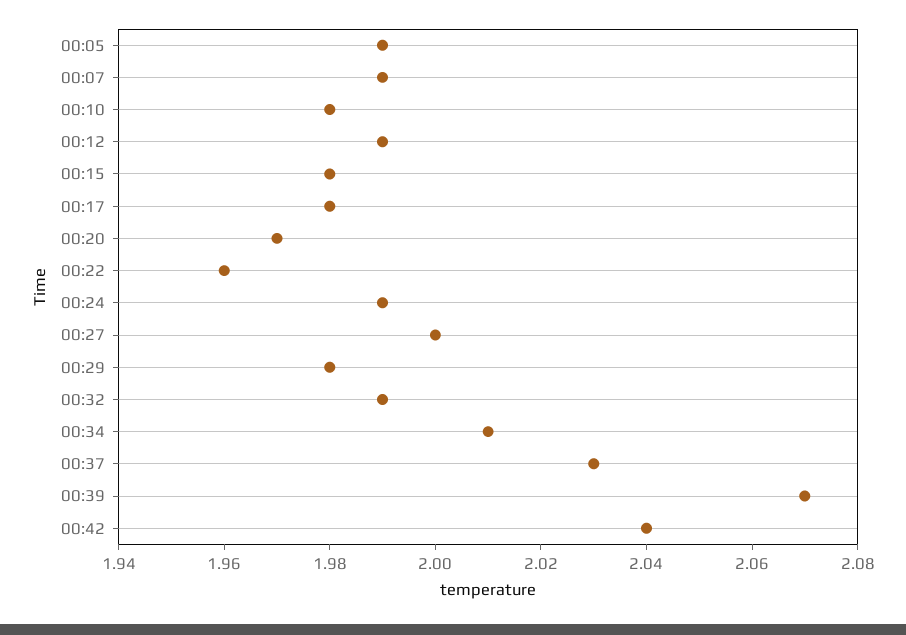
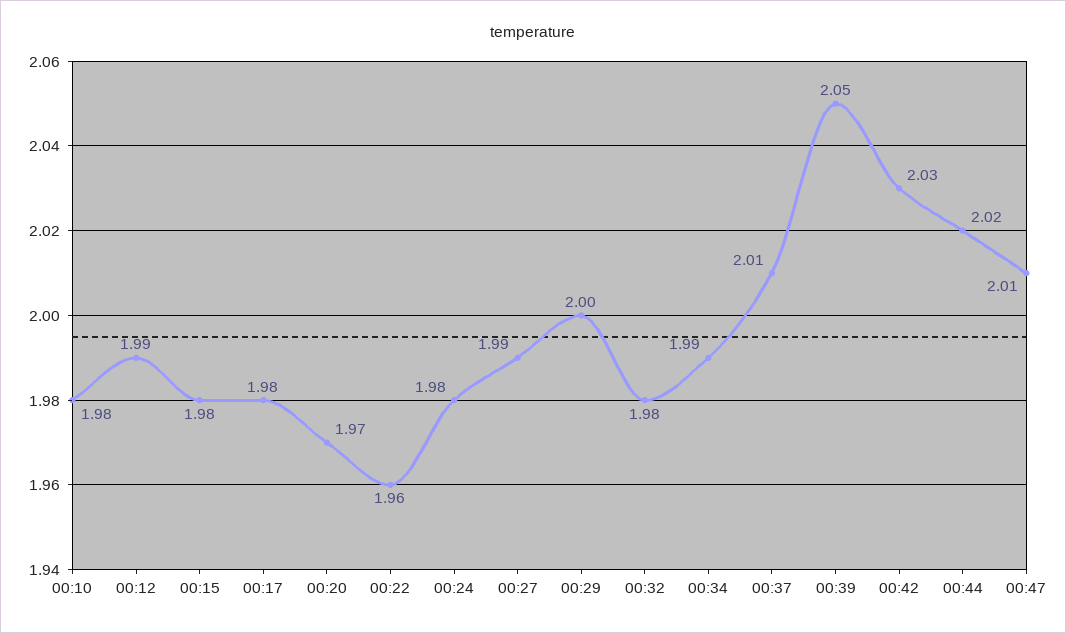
00:05: 1.99 -> none
00:07: 1.99 -> none
00:24: 1.99 -> 1.98
00:27: 2 -> 1.99
00:29: 1.98 -> 2
00:32: 1.99 -> 1.98
00:34: 2.01 -> 1.99
00:37: 2.03 -> 2.01
00:39: 2.07 -> 2.05
00:42: 2.04 -> 2.03
00:44: none -> 2.02
00:47: none -> 2.01

